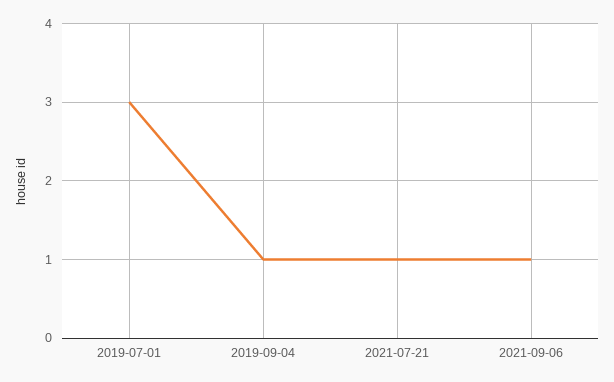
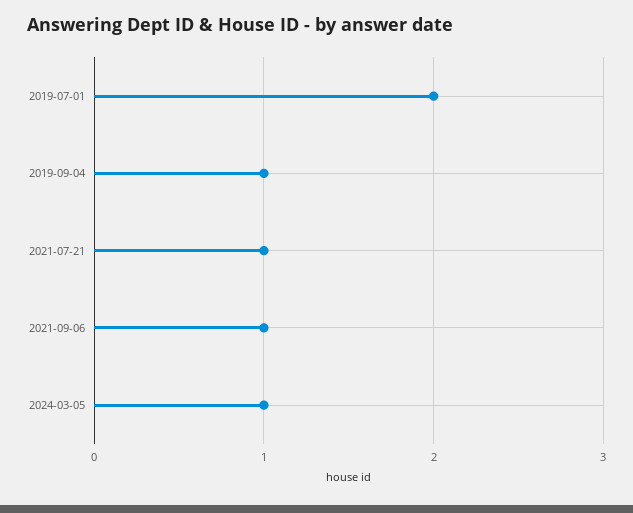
2019-07-01: 3 -> 2
2024-03-05: none -> 1

